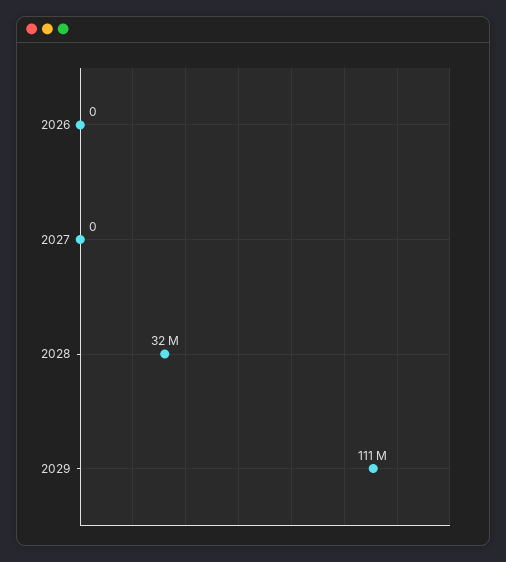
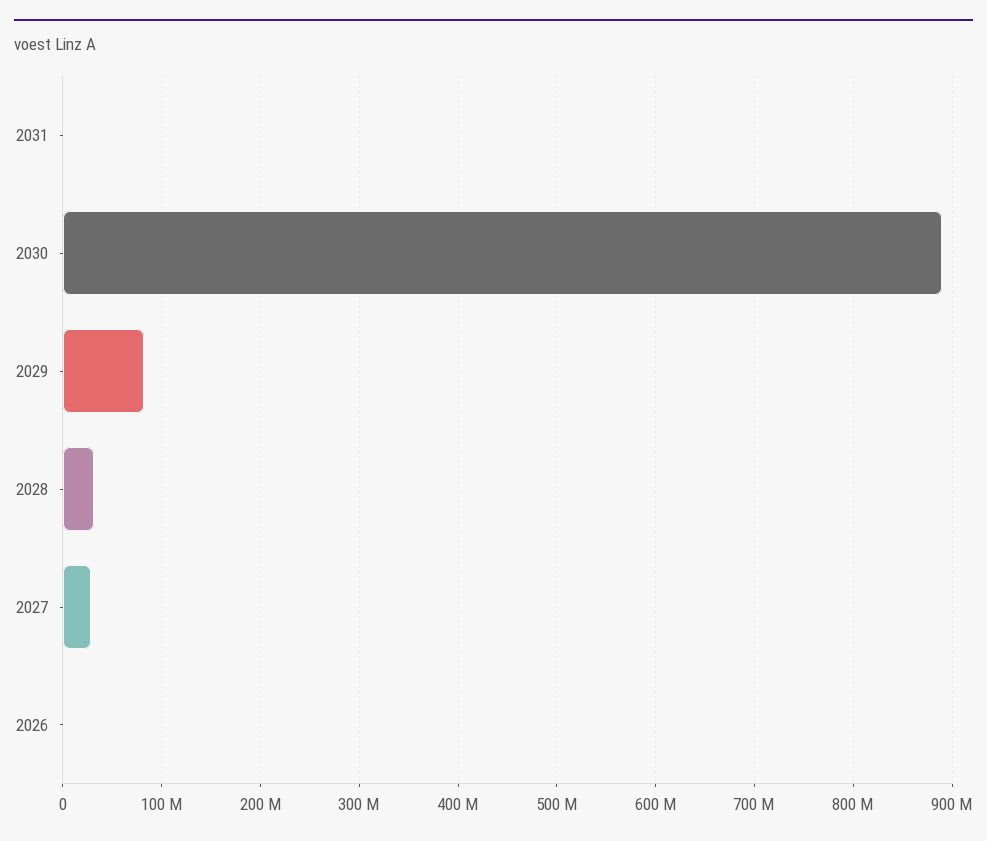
2027: 0 -> 30000000
2029: 111000000 -> 80000000
2031: none -> 0
2030: none -> 890000000

